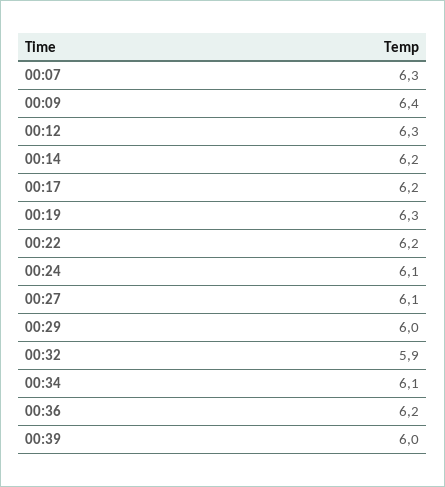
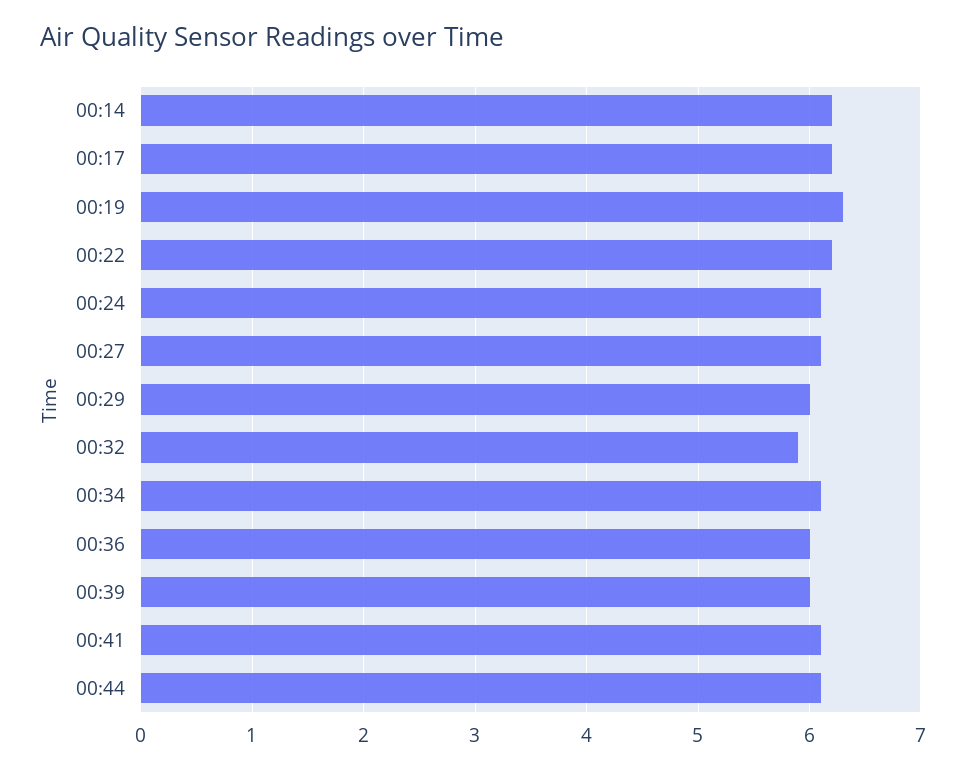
00:07: 6.3 -> none
00:09: 6.4 -> none
00:12: 6.3 -> none
00:36: 6.2 -> 6
00:41: none -> 6.1
00:44: none -> 6.1

